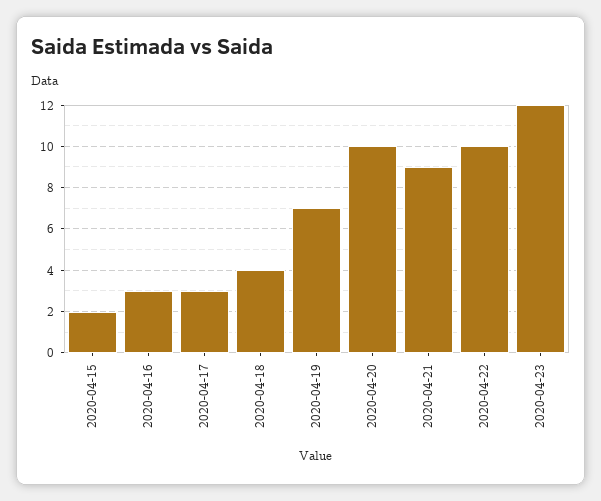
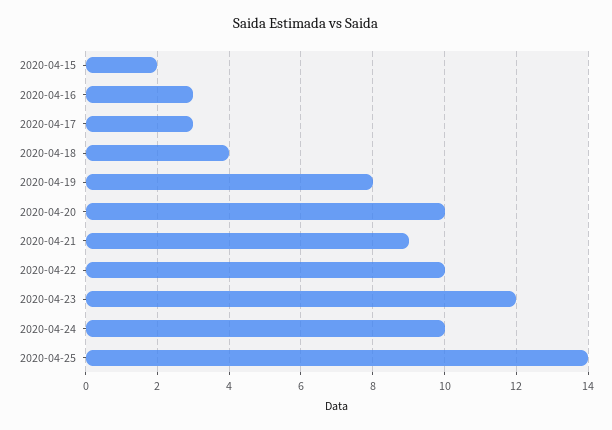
2020-04-19: 7 -> 8
2020-04-24: none -> 10
2020-04-25: none -> 14

